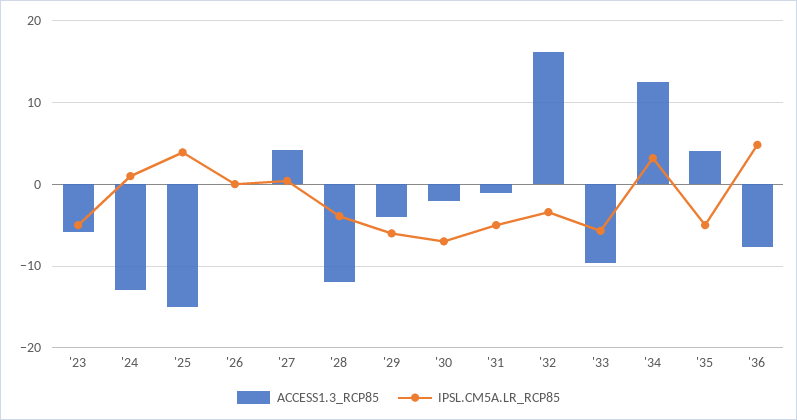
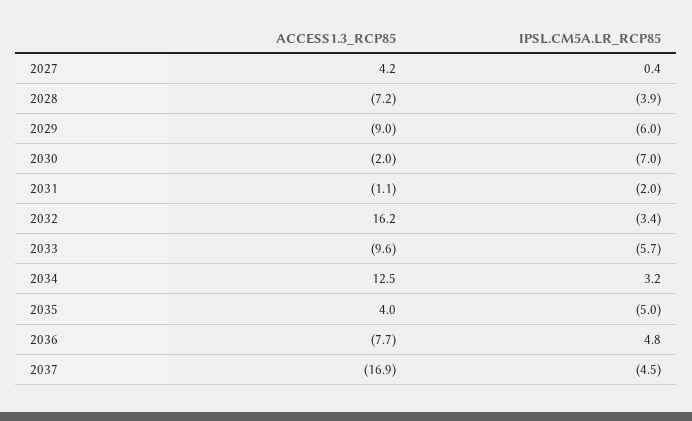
ACCESS1.3_RCP85, '23: -6 -> none
IPSL.CM5A.LR_RCP85, '23: -5 -> none
ACCESS1.3_RCP85, '24: -13 -> none
IPSL.CM5A.LR_RCP85, '24: 1 -> none
ACCESS1.3_RCP85, '25: -15 -> none
IPSL.CM5A.LR_RCP85, '25: 4 -> none
ACCESS1.3_RCP85, '26: 0 -> none
IPSL.CM5A.LR_RCP85, '26: 0 -> none
ACCESS1.3_RCP85, '28: -12 -> -7.2
ACCESS1.3_RCP85, '29: -4 -> -9
IPSL.CM5A.LR_RCP85, '31: -5 -> -2
ACCESS1.3_RCP85, 2037: none -> -16.9
IPSL.CM5A.LR_RCP85, 2037: none -> -4.5

